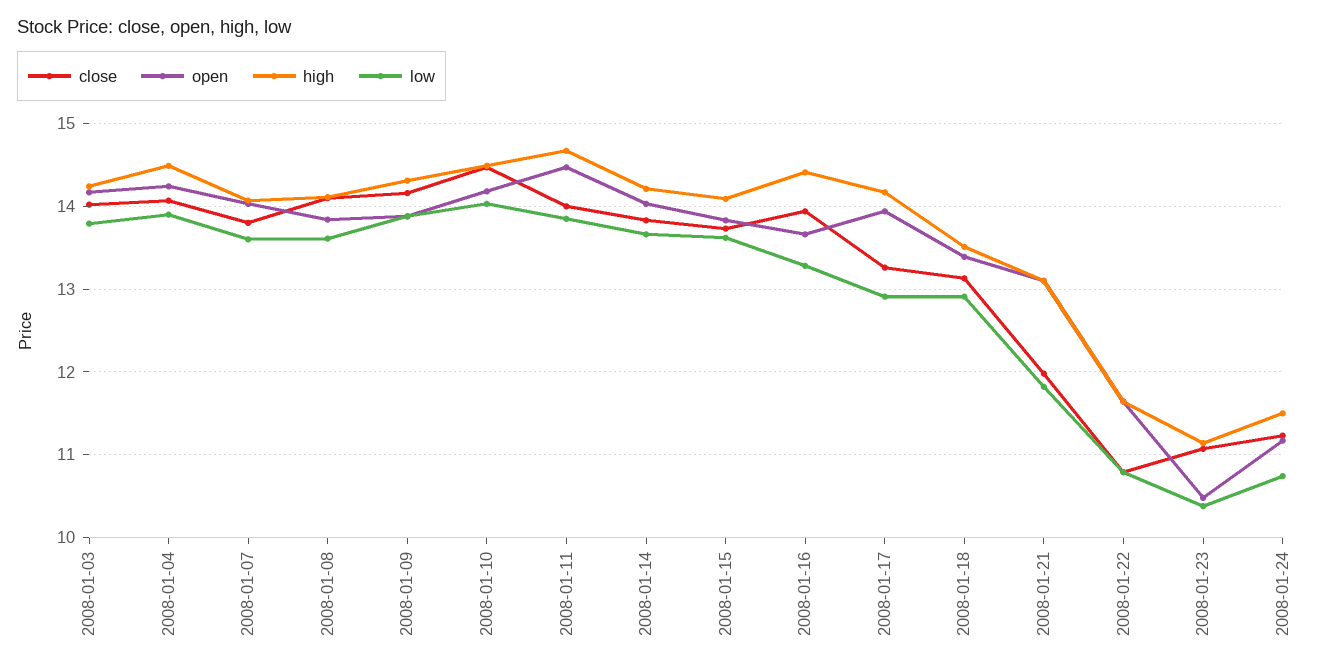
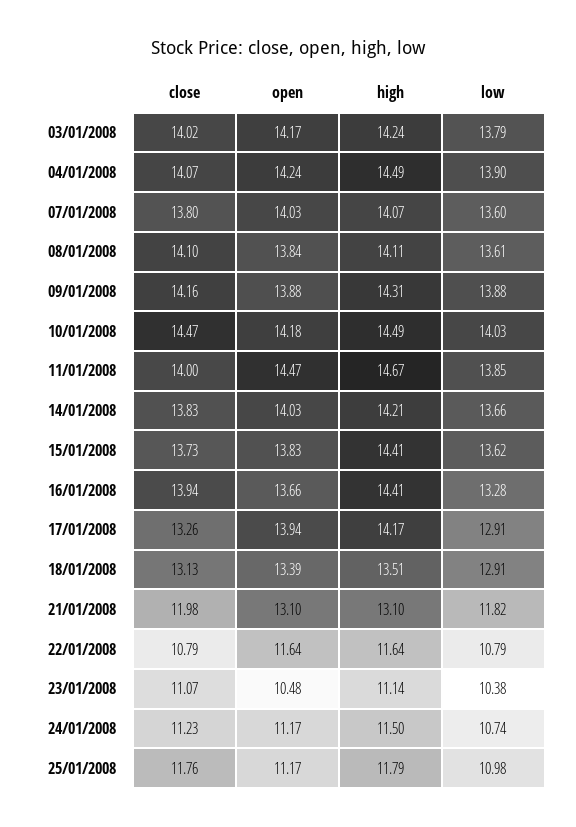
high, 2008-01-15: 14.1 -> 14.41
close, 25/01/2008: none -> 11.76
open, 25/01/2008: none -> 11.17
high, 25/01/2008: none -> 11.79
low, 25/01/2008: none -> 10.98

